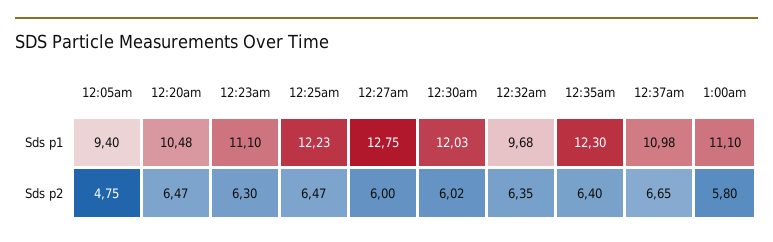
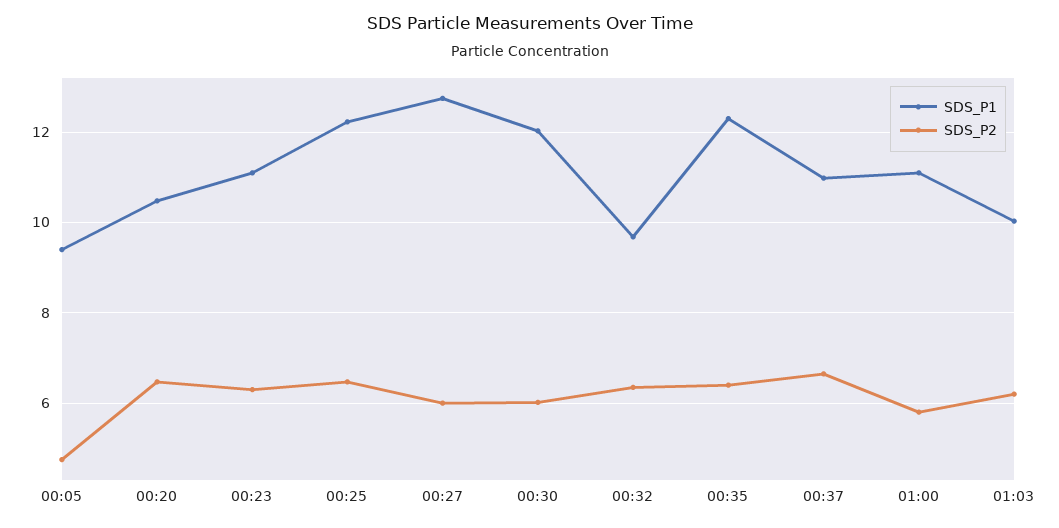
Sds p1, 01:03: none -> 10
Sds p2, 01:03: none -> 6.2

